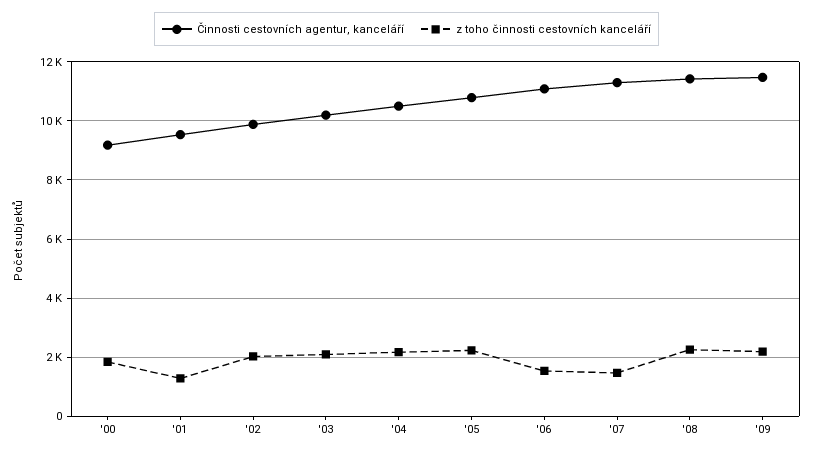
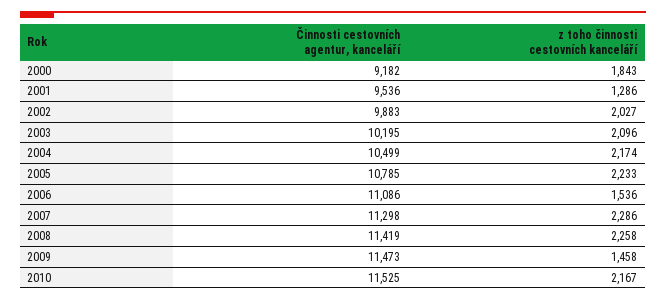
z toho činnosti cestovních kanceláří, '07: 1500 -> 2286
z toho činnosti cestovních kanceláří, '09: 2250 -> 1458
Činnosti cestovních agentur, kanceláří, 2010: none -> 11525
z toho činnosti cestovních kanceláří, 2010: none -> 2167

